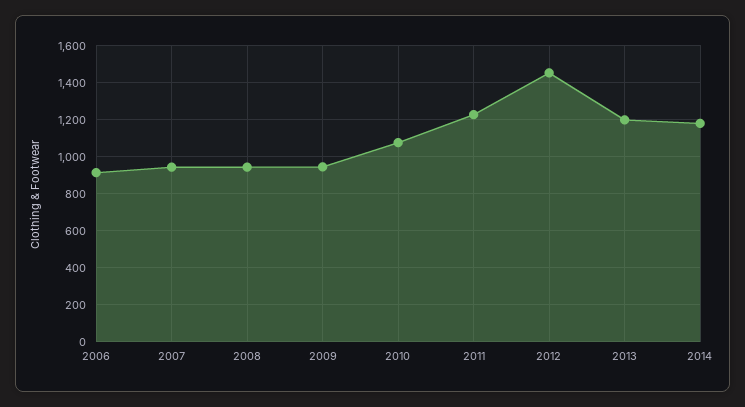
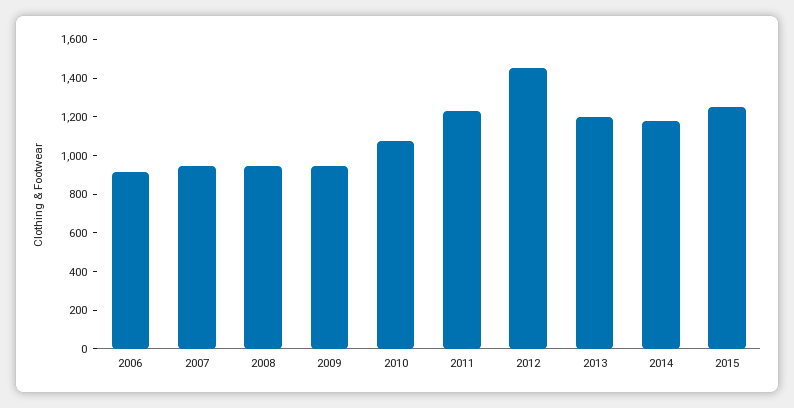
2015: none -> 1250

